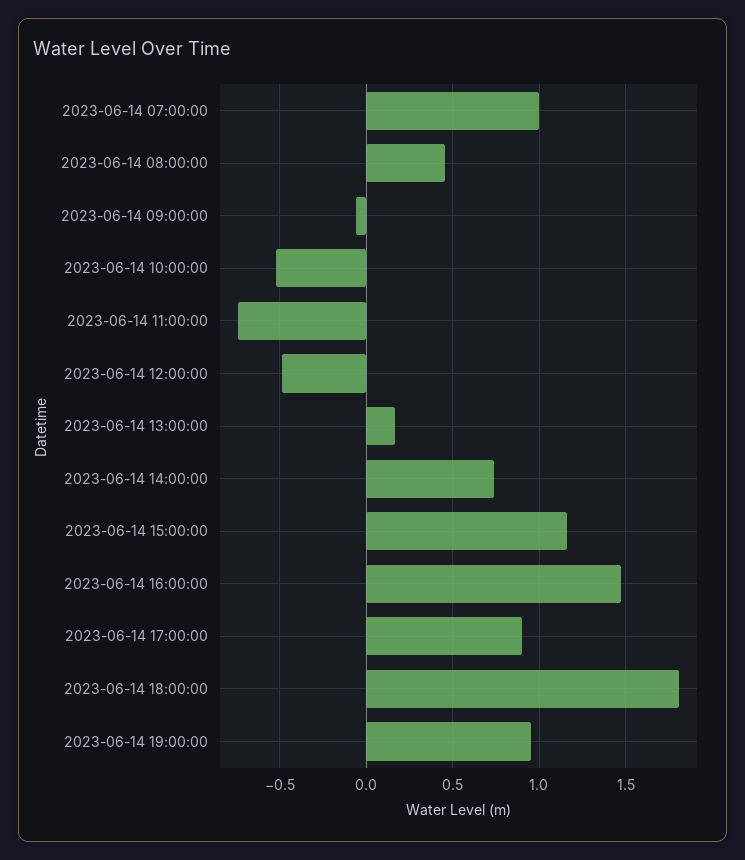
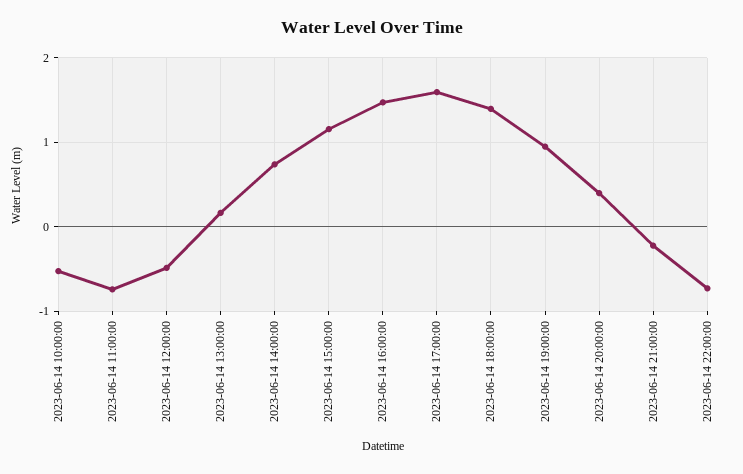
2023-06-14 07:00:00: 1 -> none
2023-06-14 08:00:00: 0.45 -> none
2023-06-14 09:00:00: -0.05 -> none
2023-06-14 17:00:00: 0.9 -> 1.6
2023-06-14 18:00:00: 1.8 -> 1.4
2023-06-14 20:00:00: none -> 0.4
2023-06-14 21:00:00: none -> -0.2
2023-06-14 22:00:00: none -> -0.7

